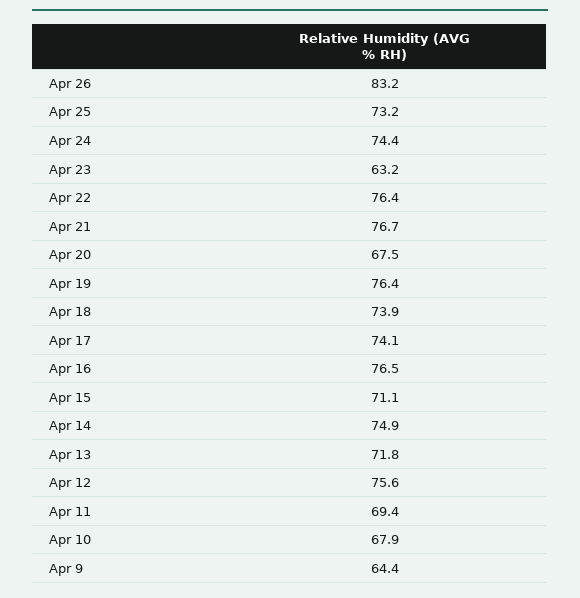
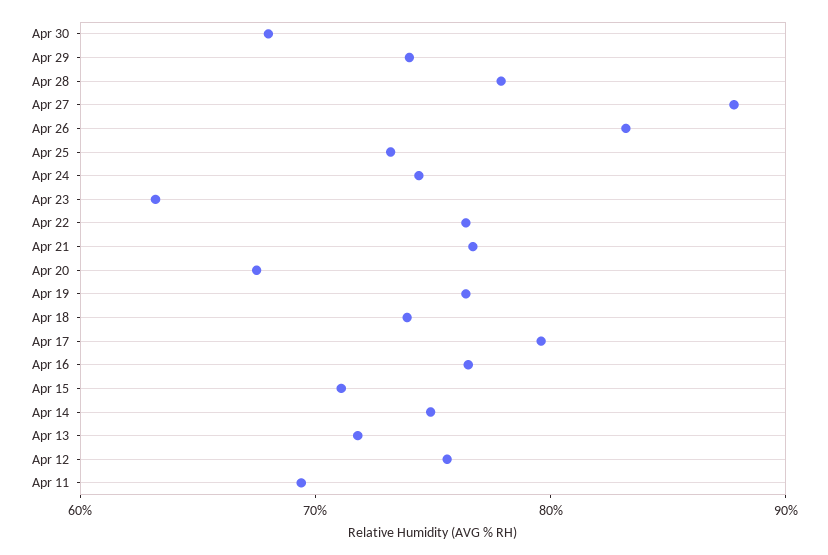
Apr 17: 74.1 -> 80
Apr 10: 67.9 -> none
Apr 9: 64.4 -> none
Apr 30: none -> 68
Apr 29: none -> 74
Apr 28: none -> 78
Apr 27: none -> 88

